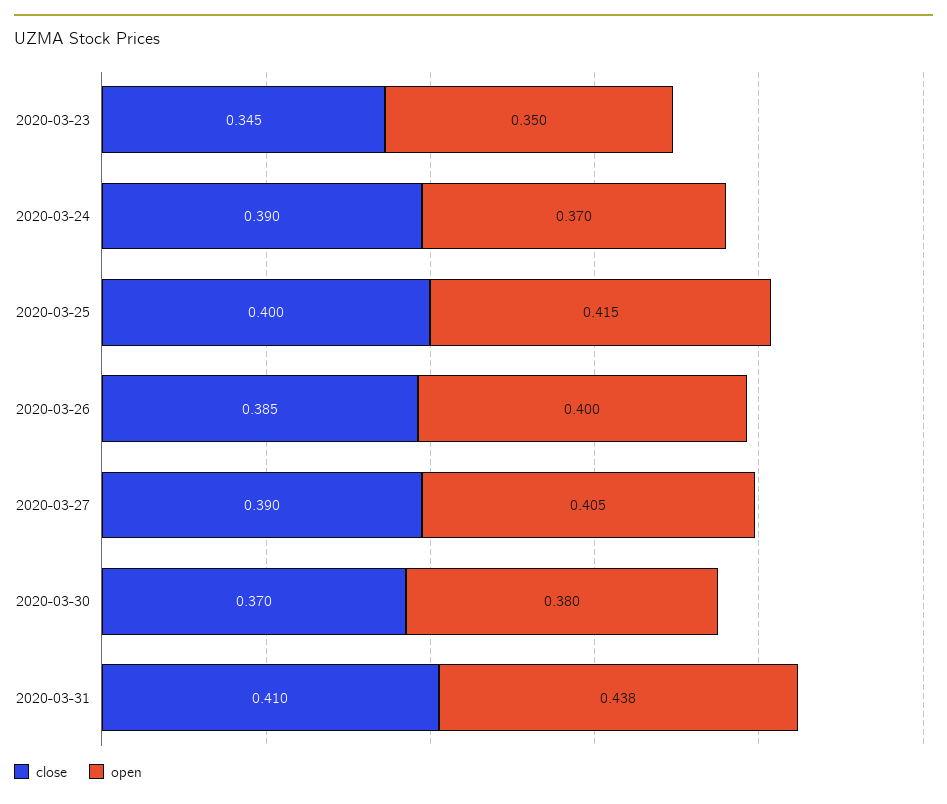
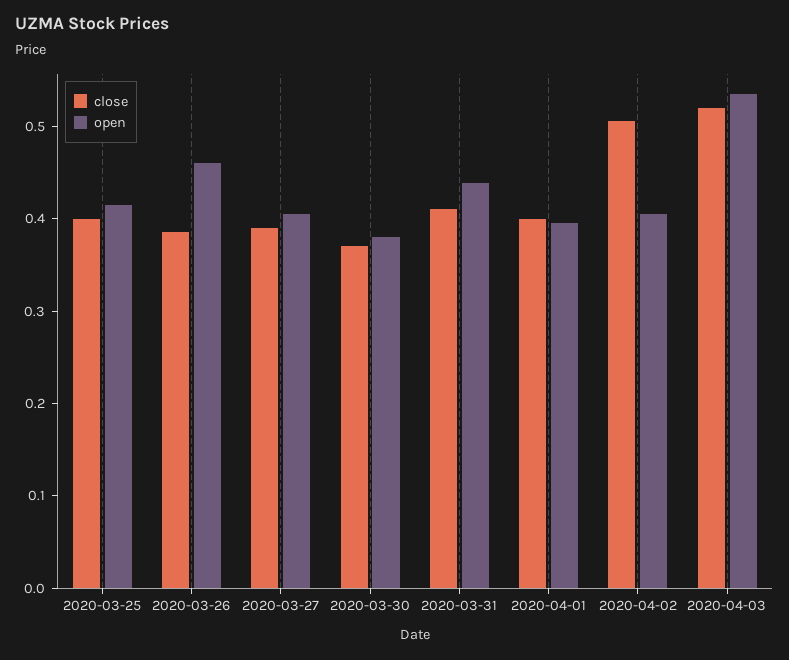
close, 2020-03-23: 0.345 -> none
open, 2020-03-23: 0.35 -> none
close, 2020-03-24: 0.39 -> none
open, 2020-03-24: 0.37 -> none
open, 2020-03-26: 0.4 -> 0.46
close, 2020-04-01: none -> 0.4
open, 2020-04-01: none -> 0.4
close, 2020-04-02: none -> 0.5
open, 2020-04-02: none -> 0.4
close, 2020-04-03: none -> 0.52
open, 2020-04-03: none -> 0.54

